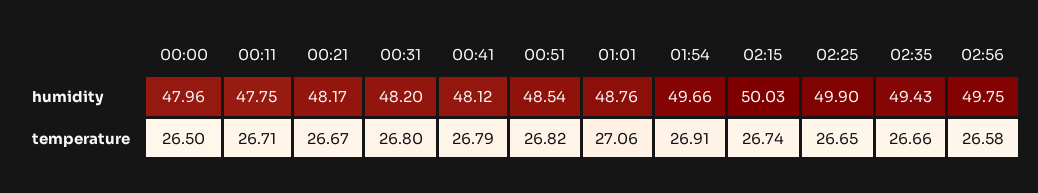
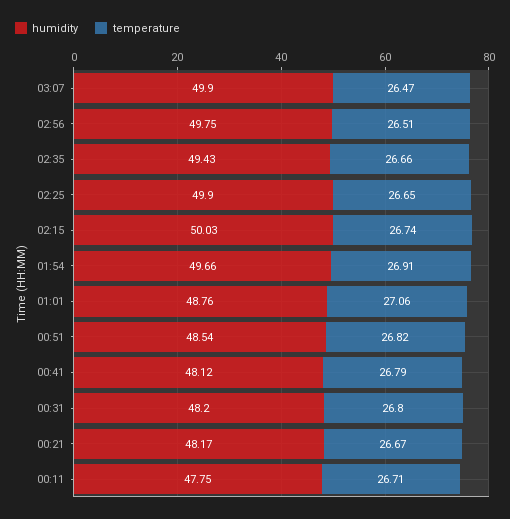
humidity, 00:00: 47.96 -> none
temperature, 00:00: 26.5 -> none
temperature, 02:56: 26.58 -> 26.51
humidity, 03:07: none -> 49.9
temperature, 03:07: none -> 26.47

